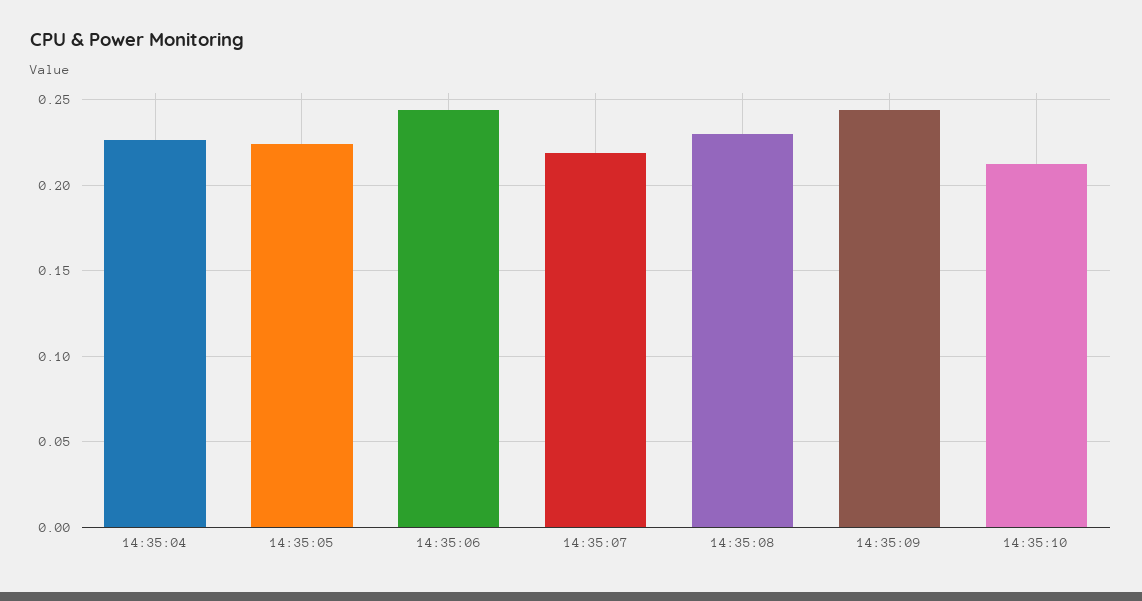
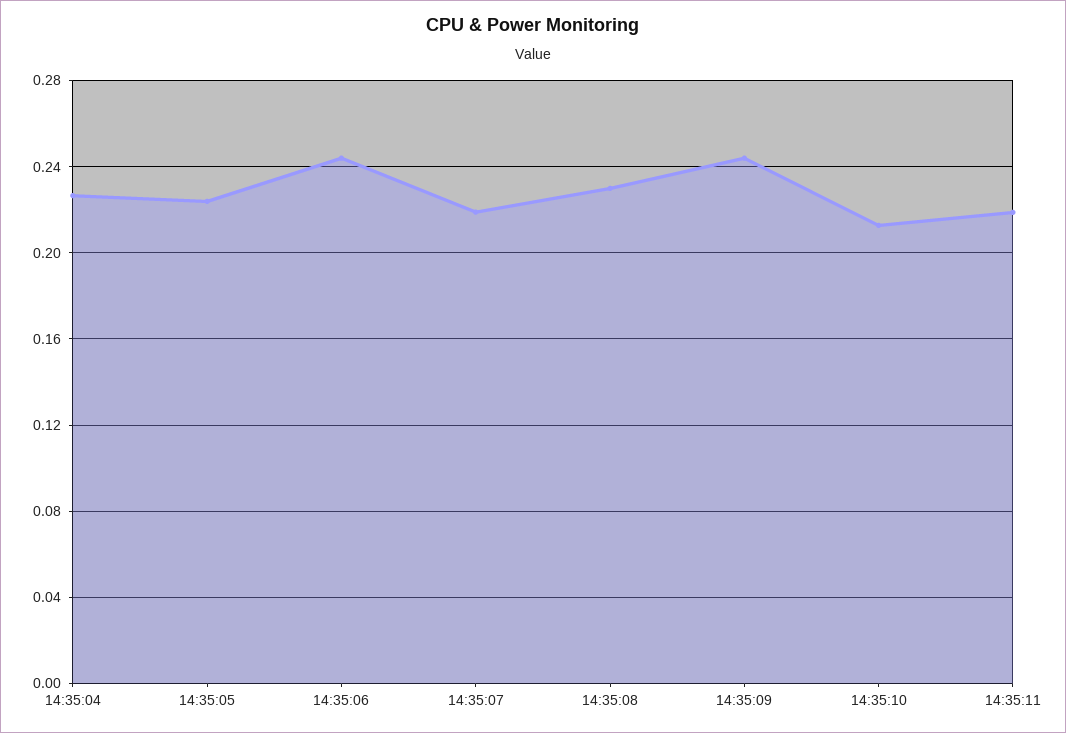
14:35:11: none -> 0.22

